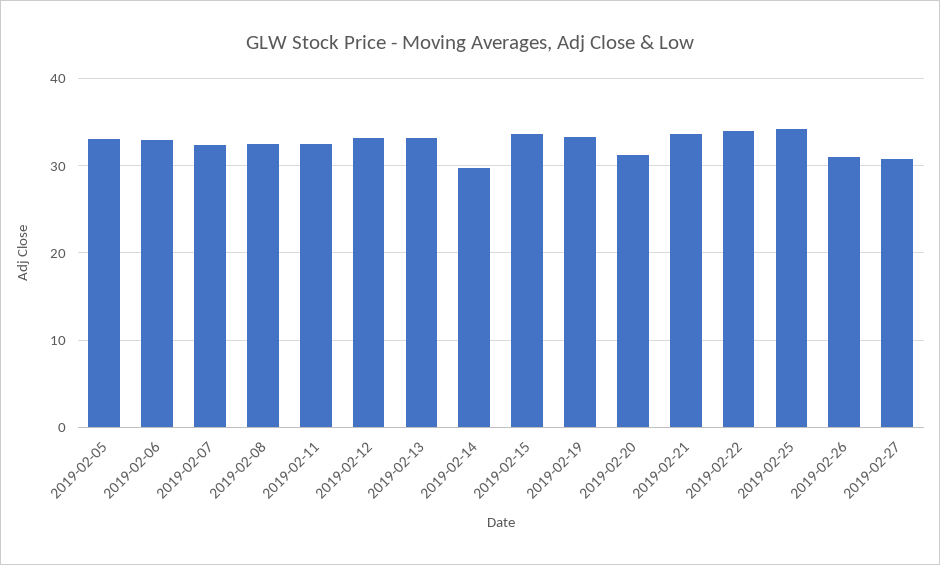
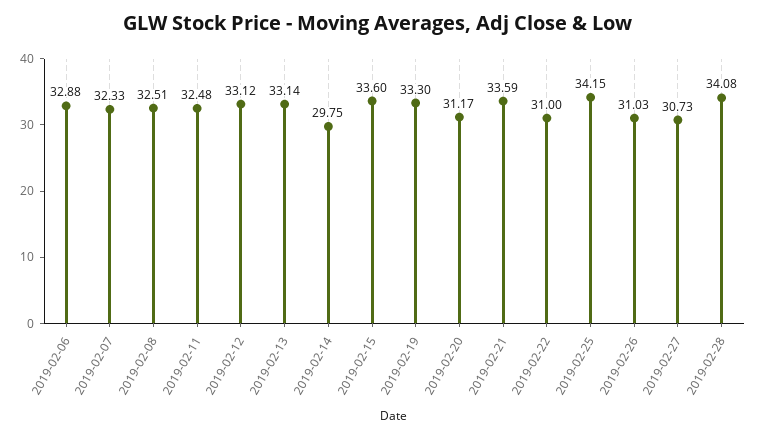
2019-02-05: 33 -> none
2019-02-22: 34 -> 31
2019-02-28: none -> 34.08

